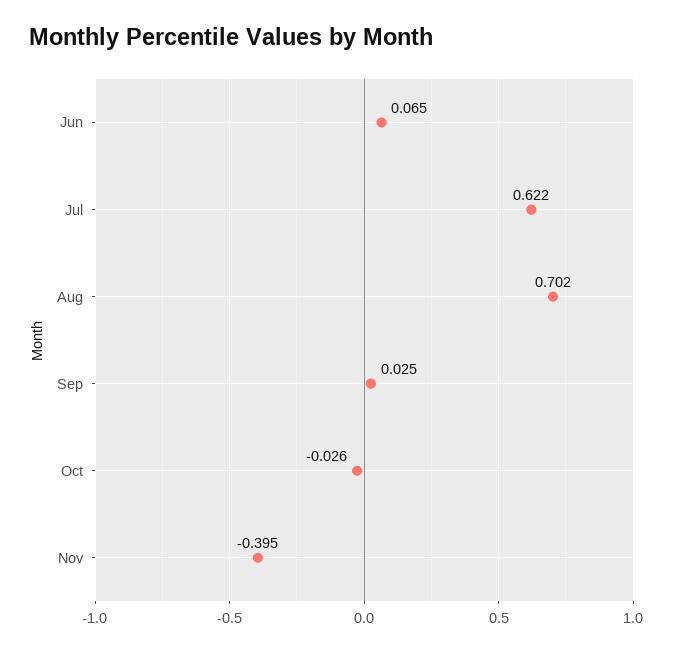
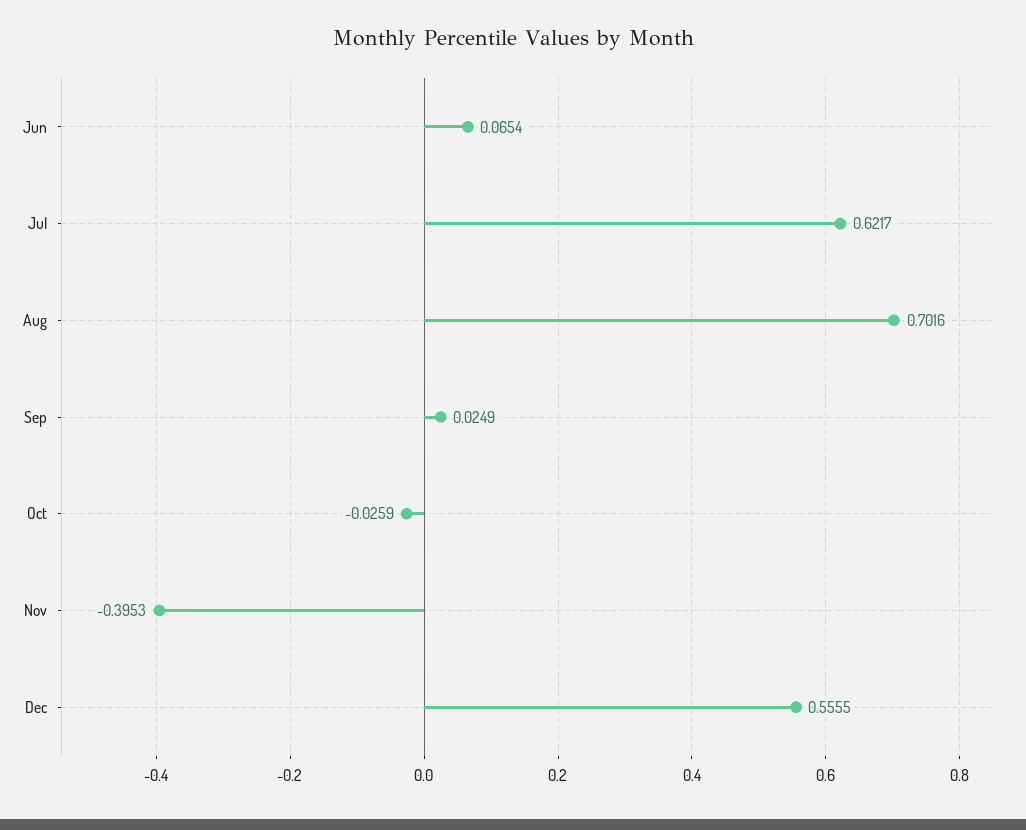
Dec: none -> 0.5555

